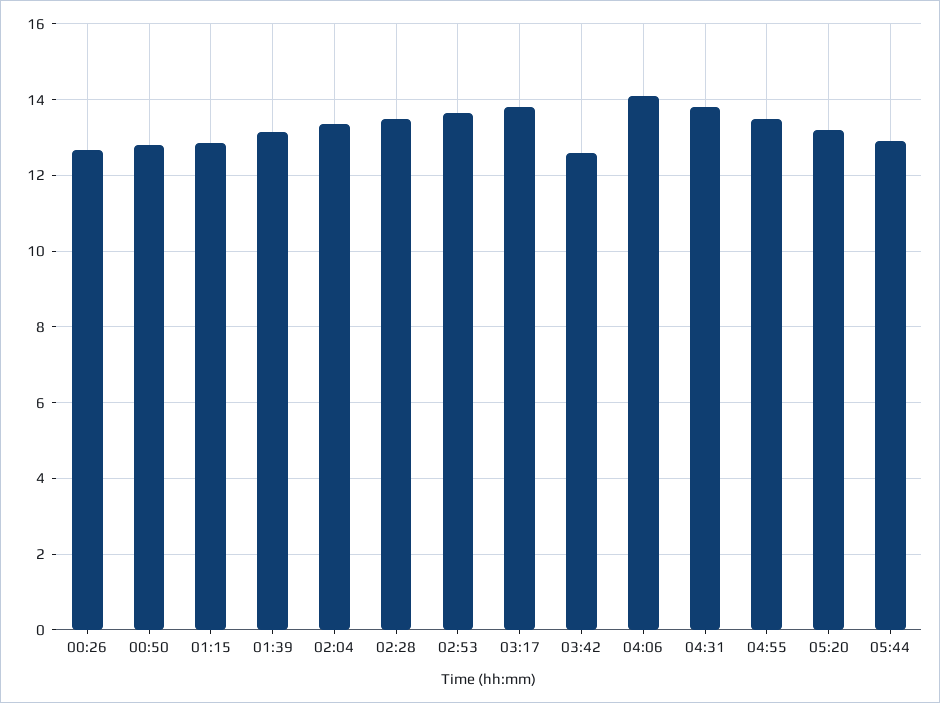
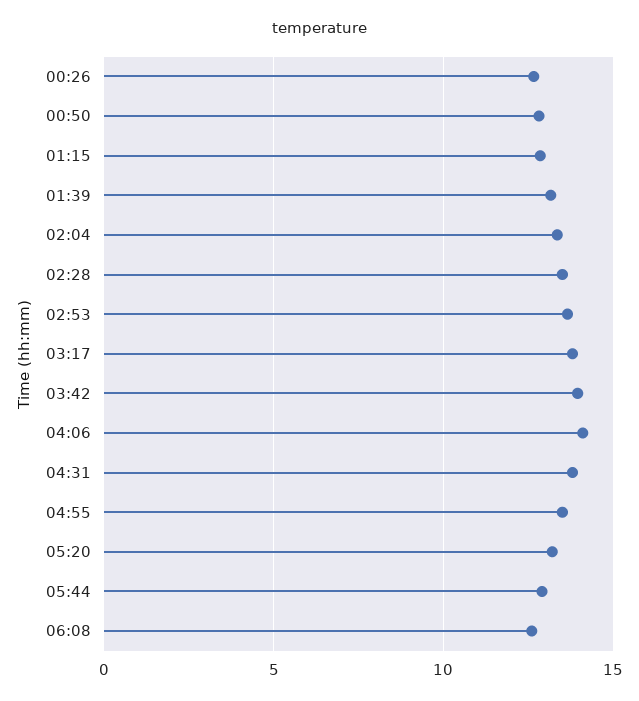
03:42: 12.6 -> 14
06:08: none -> 12.5

